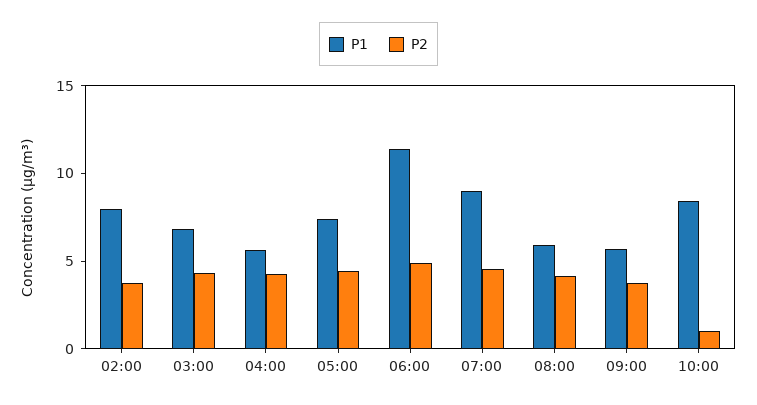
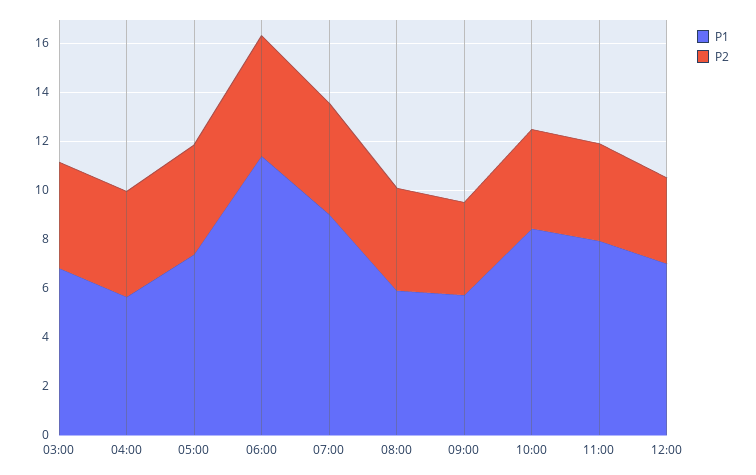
P1, 02:00: 8 -> none
P2, 02:00: 4 -> none
P2, 10:00: 1 -> 4
P1, 11:00: none -> 8
P2, 11:00: none -> 4
P1, 12:00: none -> 7
P2, 12:00: none -> 3.5

